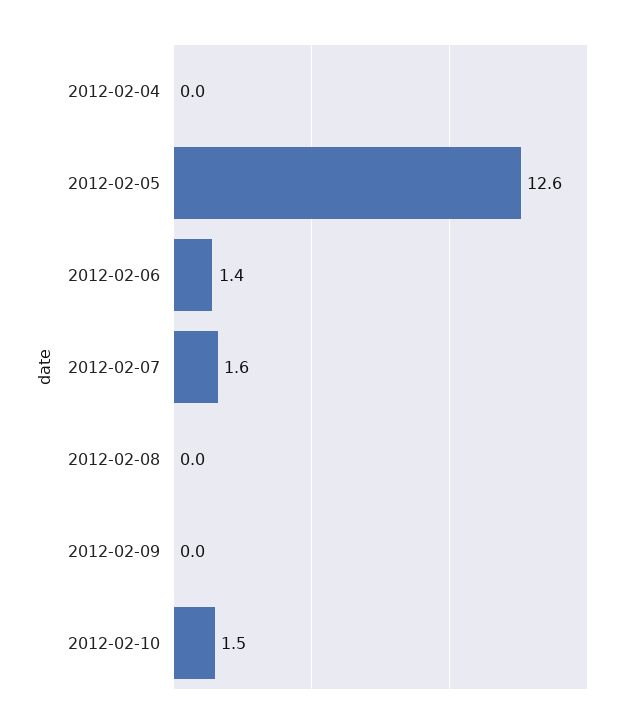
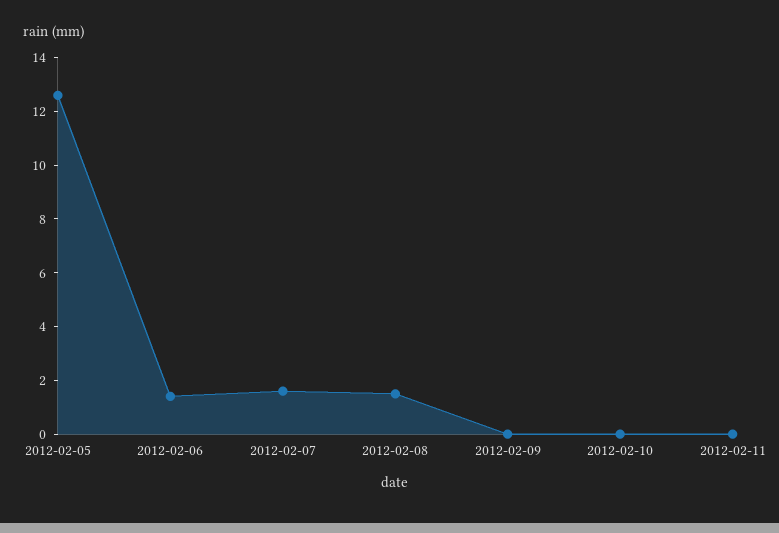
2012-02-04: 0 -> none
2012-02-08: 0 -> 1.5
2012-02-10: 1.5 -> 0
2012-02-11: none -> 0

